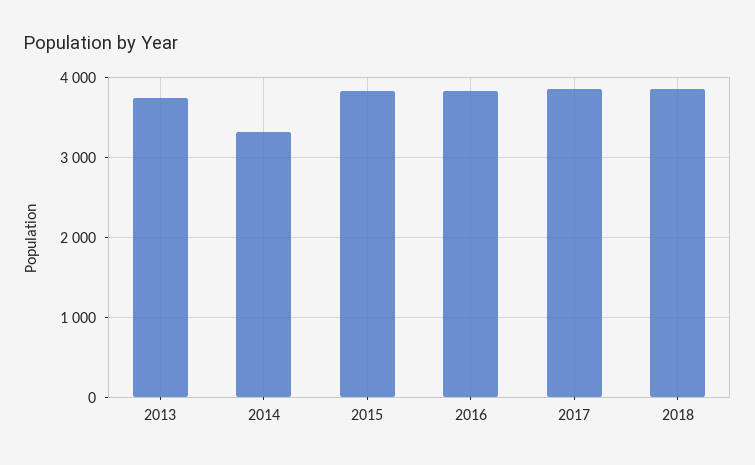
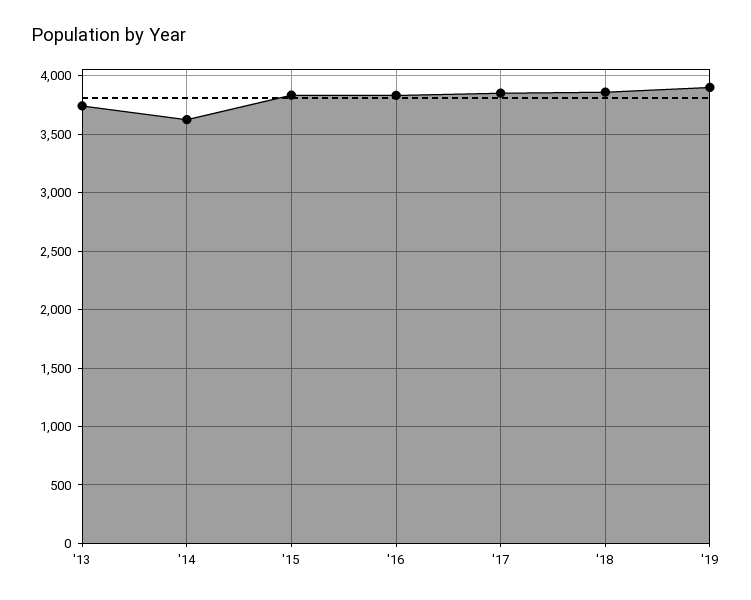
2014: 3300 -> 3600
'19: none -> 3900

